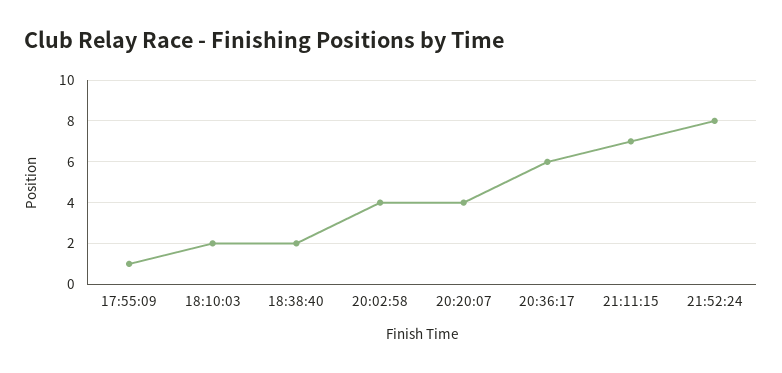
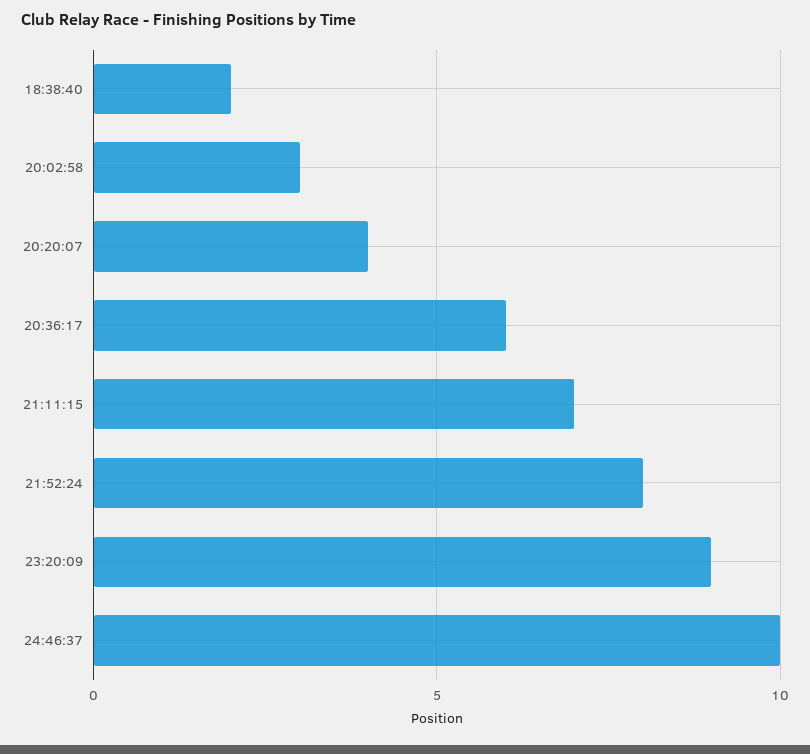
17:55:09: 1 -> none
18:10:03: 2 -> none
20:02:58: 4 -> 3
23:20:09: none -> 9
24:46:37: none -> 10

